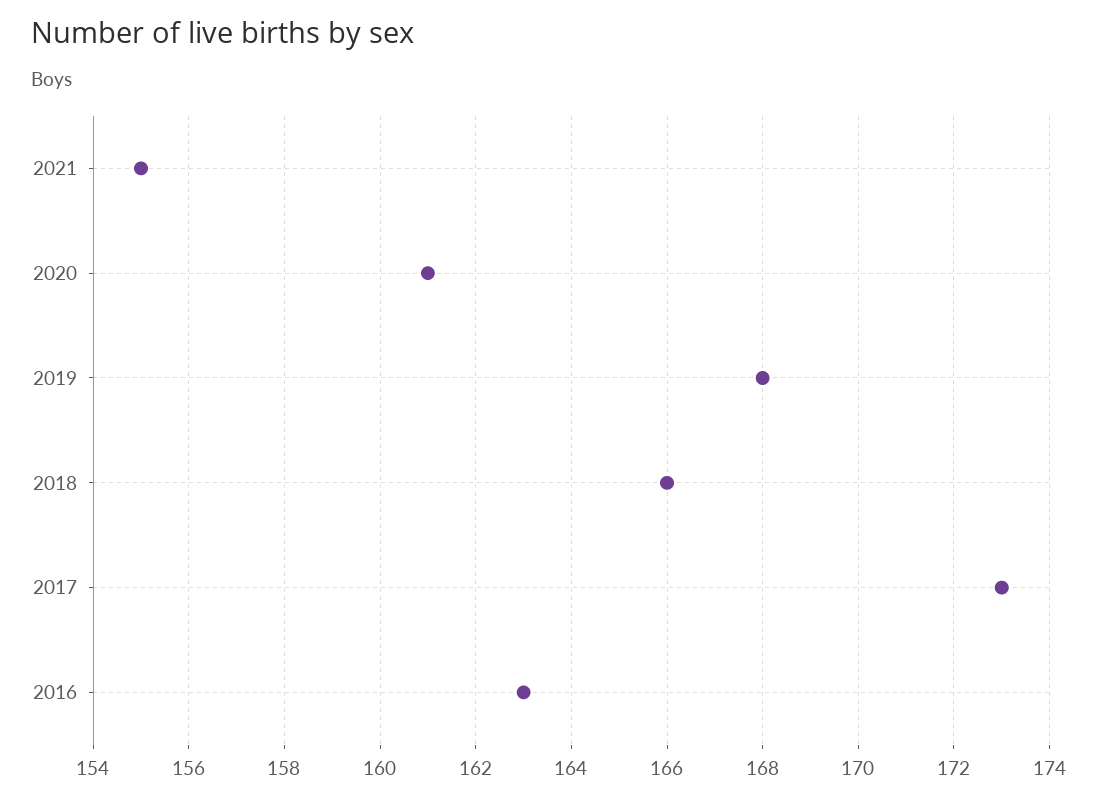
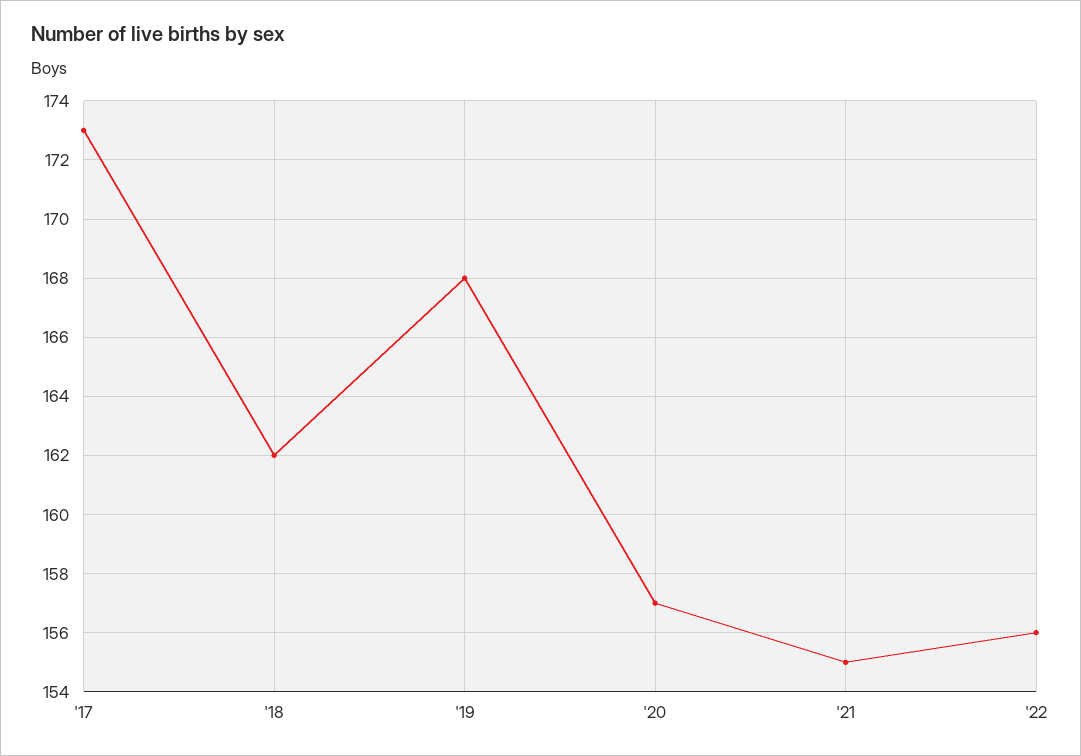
2020: 161 -> 157
2018: 166 -> 162
2016: 163 -> none
'22: none -> 156

